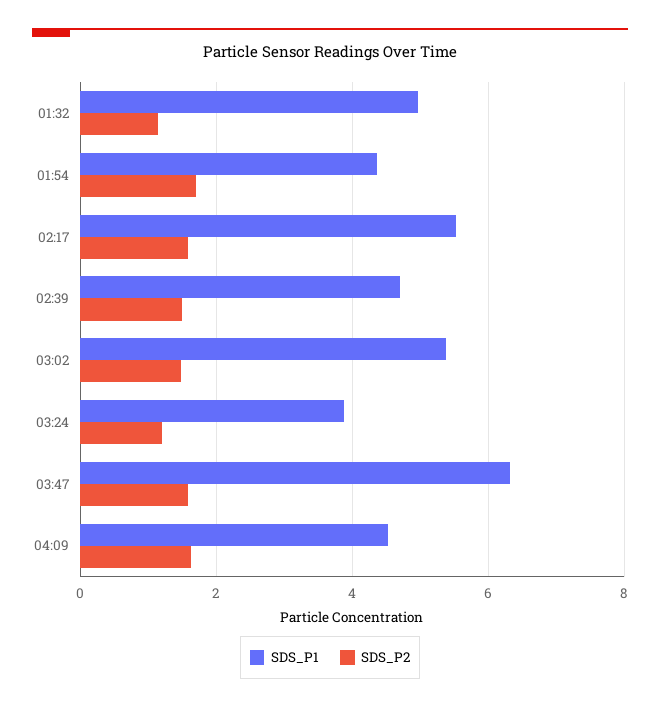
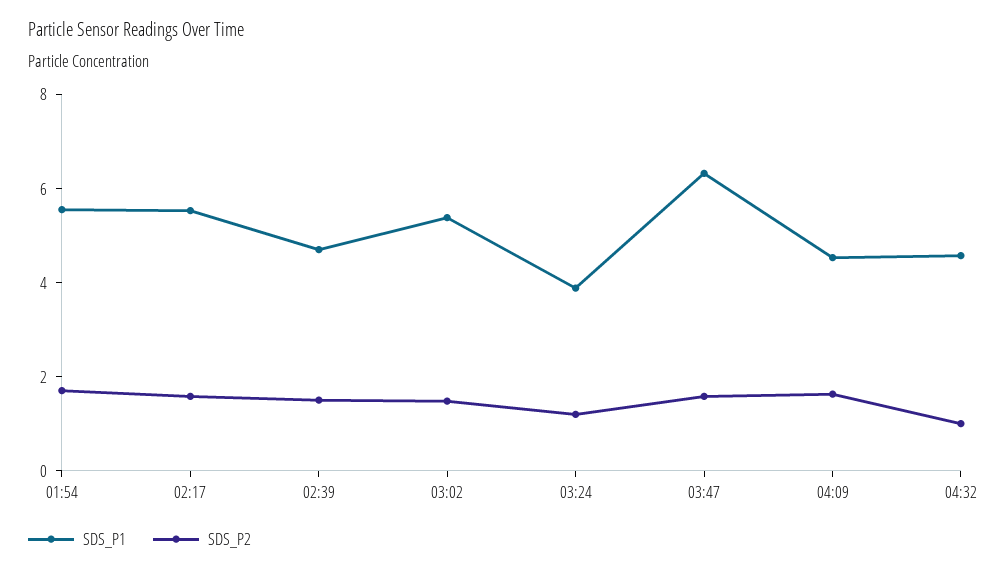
SDS_P1, 01:32: 5 -> none
SDS_P2, 01:32: 1.2 -> none
SDS_P1, 01:54: 4.4 -> 5.5
SDS_P1, 04:32: none -> 4.5
SDS_P2, 04:32: none -> 1

